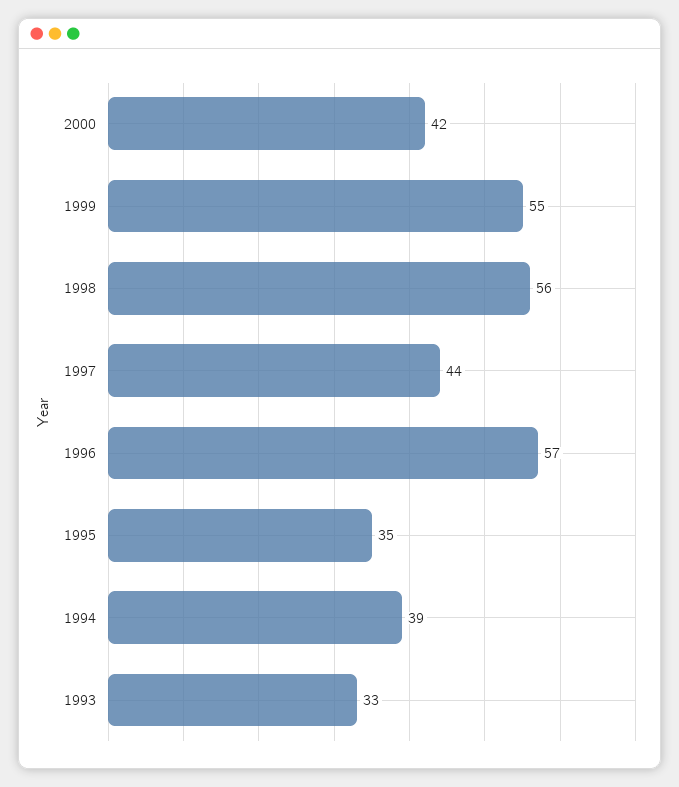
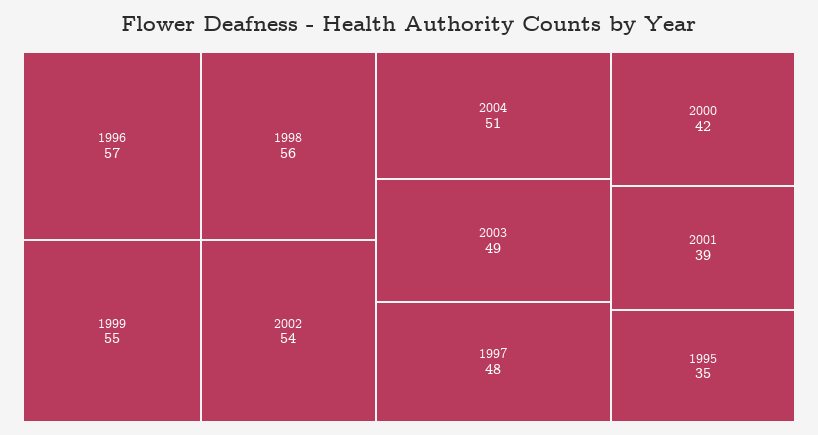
1997: 44 -> 48
1994: 39 -> none
1993: 33 -> none
2002: none -> 54
2004: none -> 51
2003: none -> 49
2001: none -> 39

